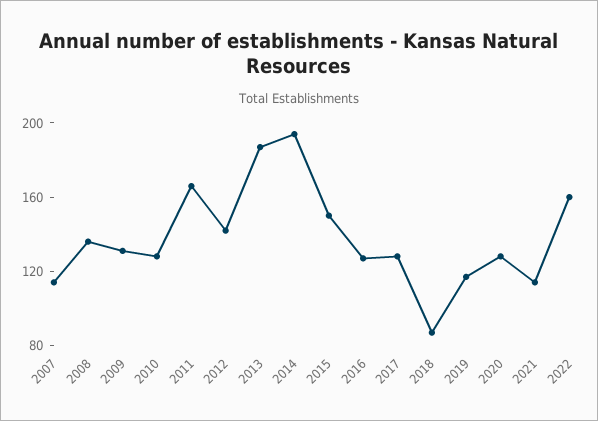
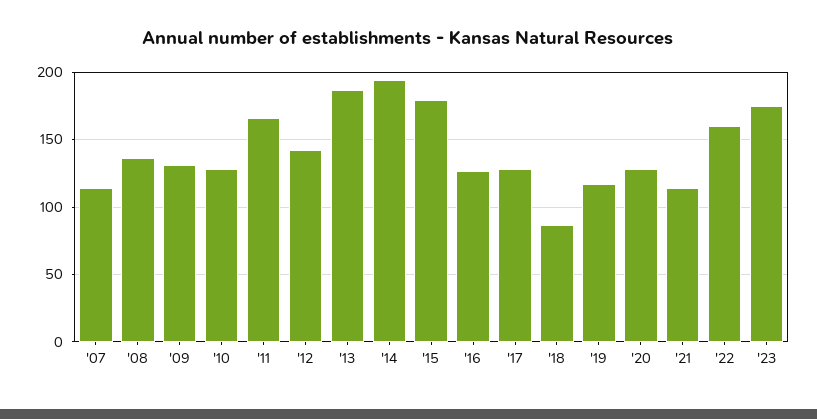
2015: 150 -> 180
'23: none -> 175

